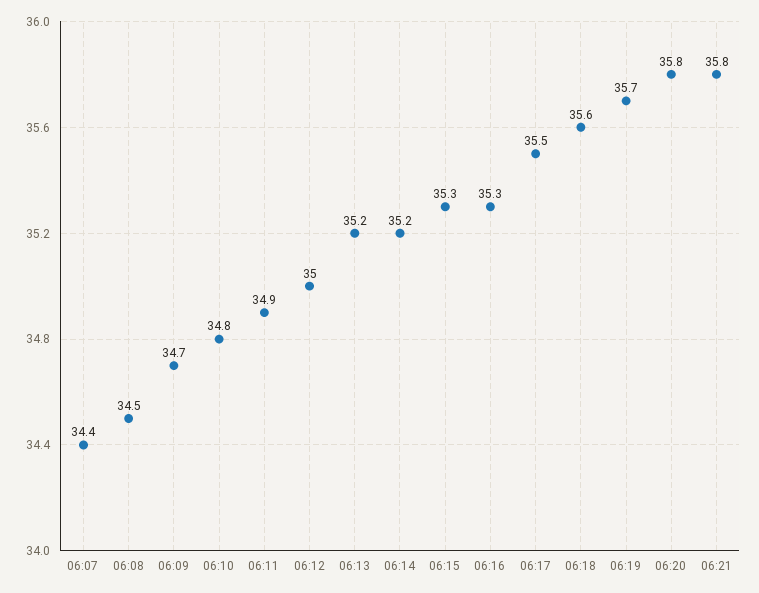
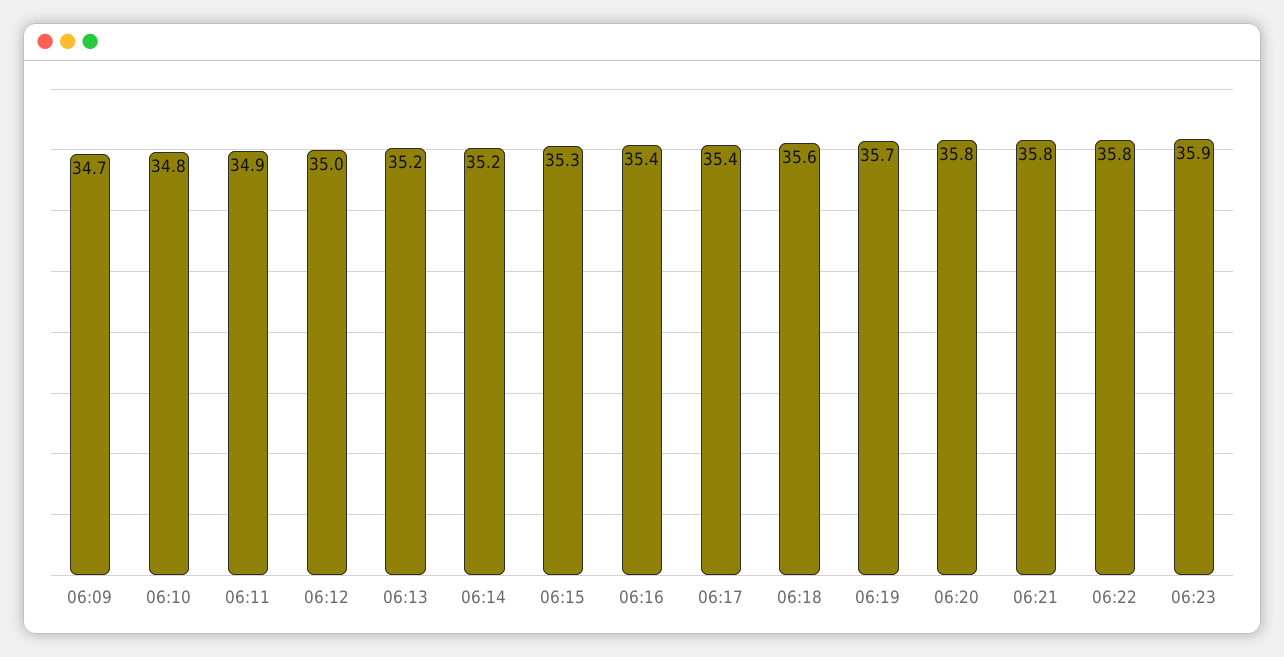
06:07: 34.4 -> none
06:08: 34.5 -> none
06:16: 35.3 -> 35.4
06:17: 35.5 -> 35.4
06:22: none -> 35.8
06:23: none -> 35.9

